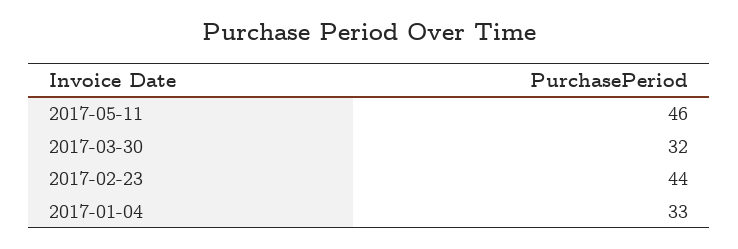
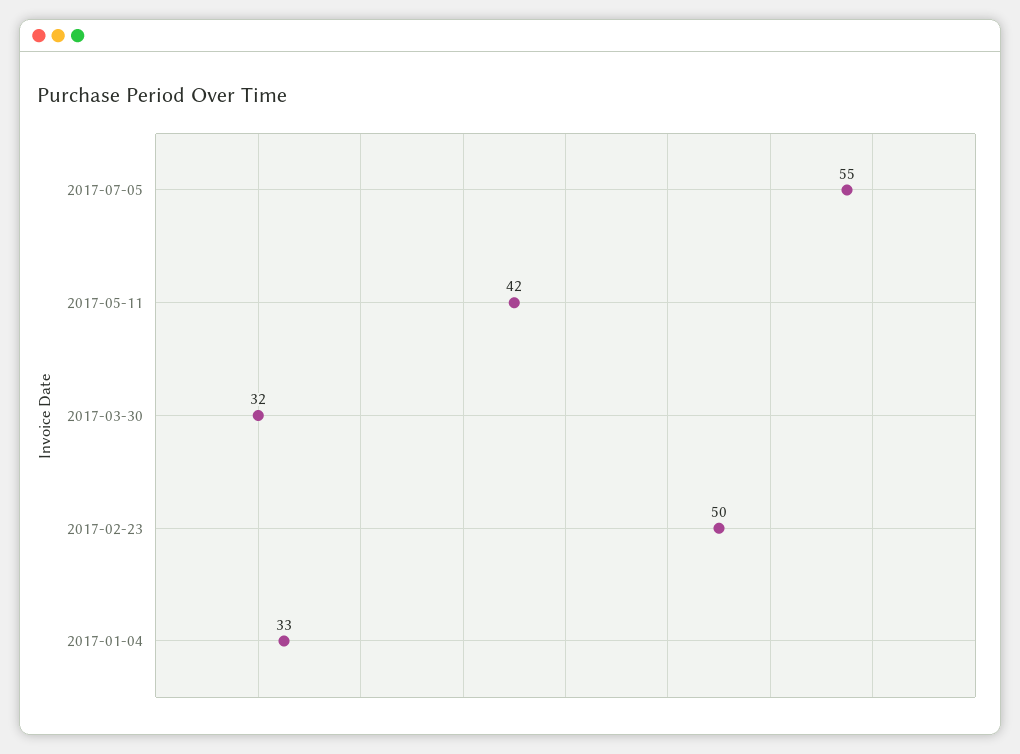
2017-05-11: 46 -> 42
2017-02-23: 44 -> 50
2017-07-05: none -> 55

